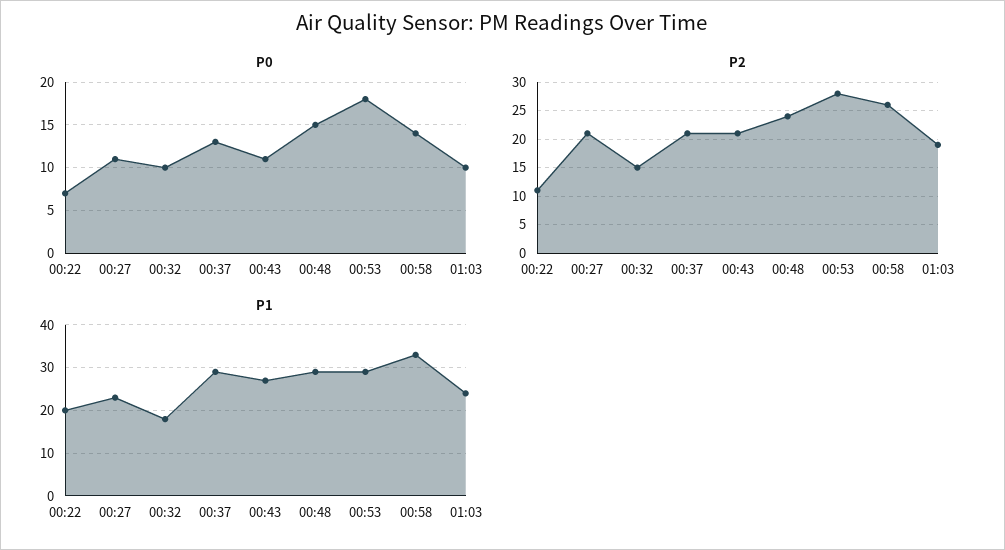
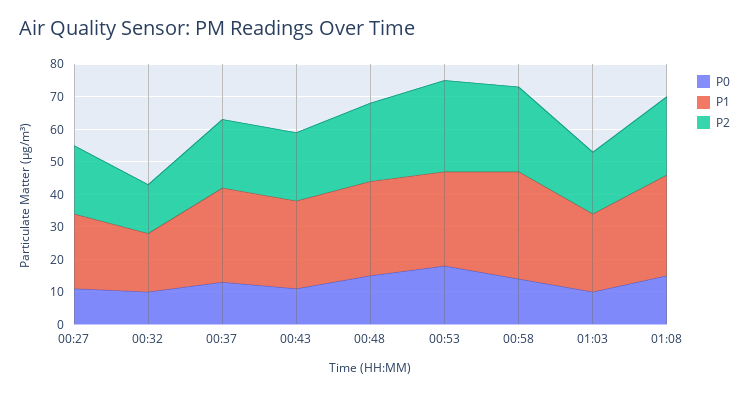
P0, 00:22: 7 -> none
P2, 00:22: 10 -> none
P1, 00:22: 20 -> none
P0, 01:08: none -> 15
P1, 01:08: none -> 30
P2, 01:08: none -> 25

